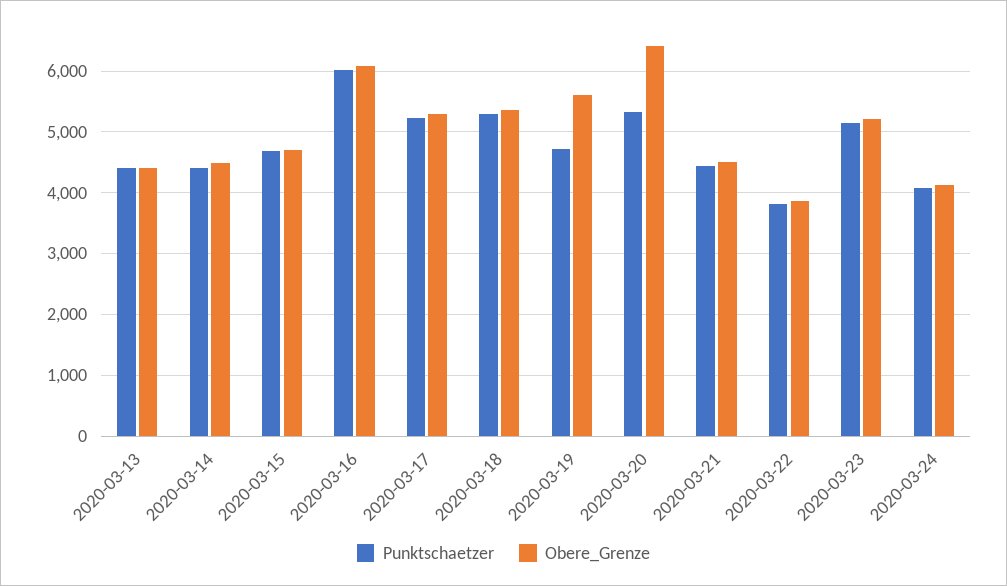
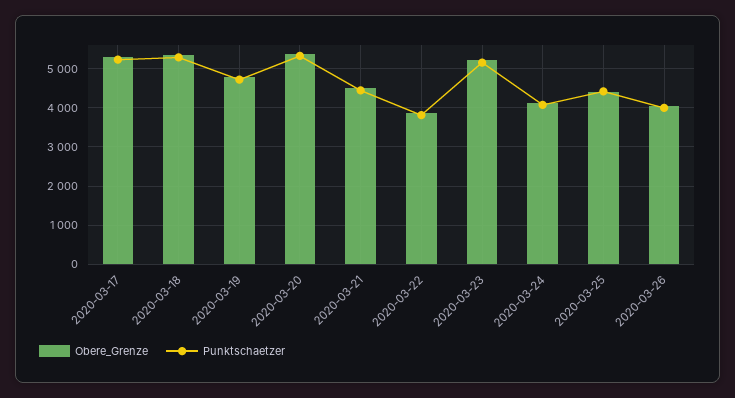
Punktschaetzer, 2020-03-13: 4400 -> none
Obere_Grenze, 2020-03-13: 4400 -> none
Punktschaetzer, 2020-03-14: 4400 -> none
Obere_Grenze, 2020-03-14: 4500 -> none
Punktschaetzer, 2020-03-15: 4700 -> none
Obere_Grenze, 2020-03-15: 4700 -> none
Punktschaetzer, 2020-03-16: 6000 -> none
Obere_Grenze, 2020-03-16: 6100 -> none
Obere_Grenze, 2020-03-19: 5600 -> 4800
Obere_Grenze, 2020-03-20: 6400 -> 5400
Obere_Grenze, 2020-03-25: none -> 4400
Punktschaetzer, 2020-03-25: none -> 4400
Obere_Grenze, 2020-03-26: none -> 4000
Punktschaetzer, 2020-03-26: none -> 4000

